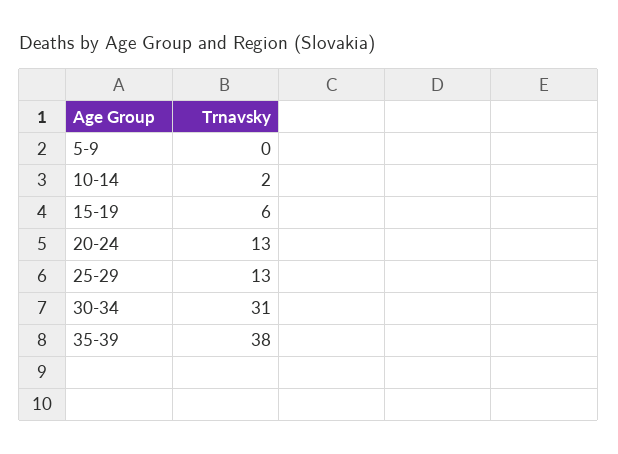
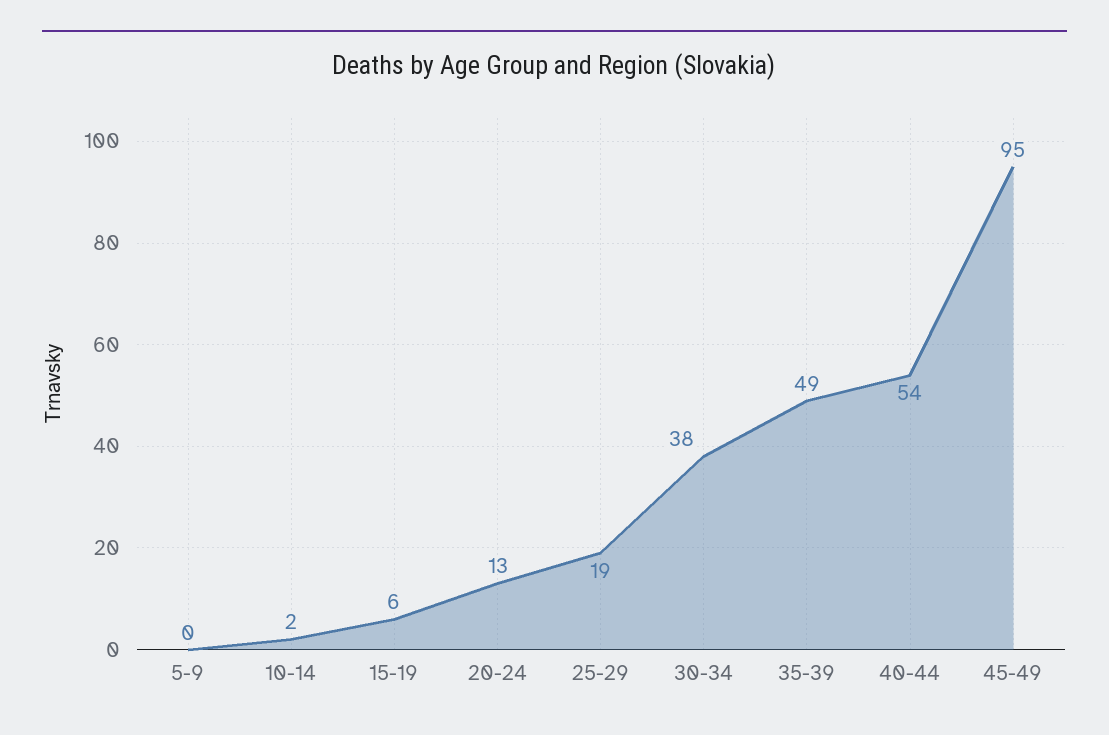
25-29: 13 -> 19
30-34: 31 -> 38
35-39: 38 -> 49
40-44: none -> 54
45-49: none -> 95

